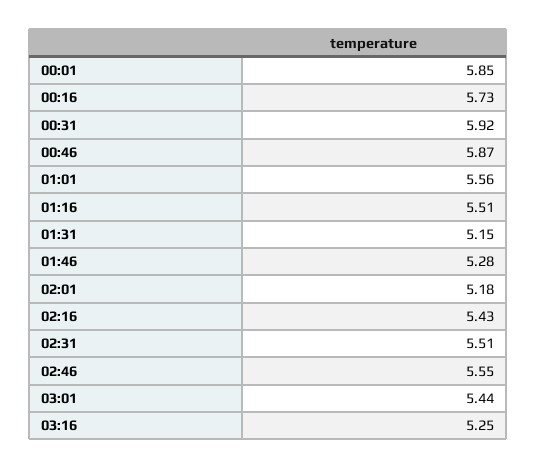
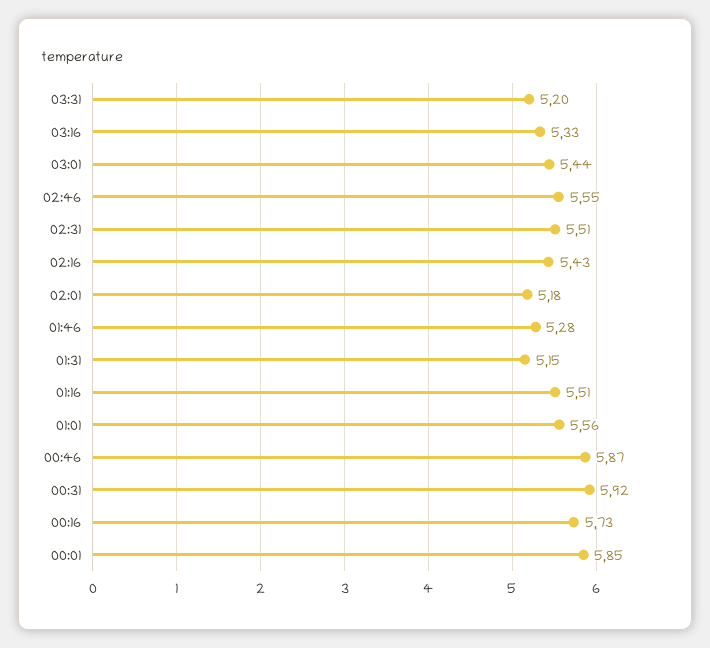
03:16: 5.25 -> 5.33
03:31: none -> 5.2

